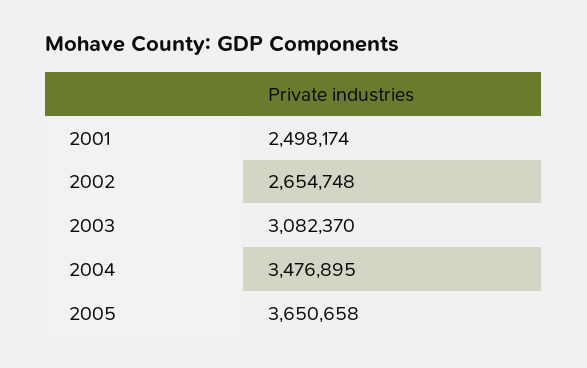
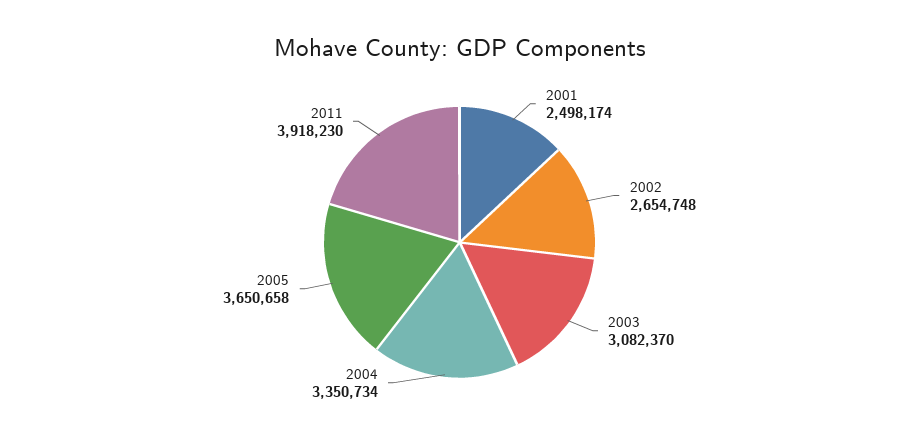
2004: 3476895 -> 3350734
2011: none -> 3918230

